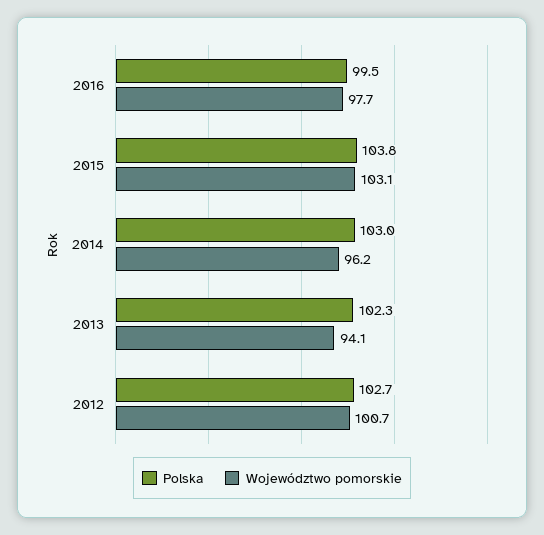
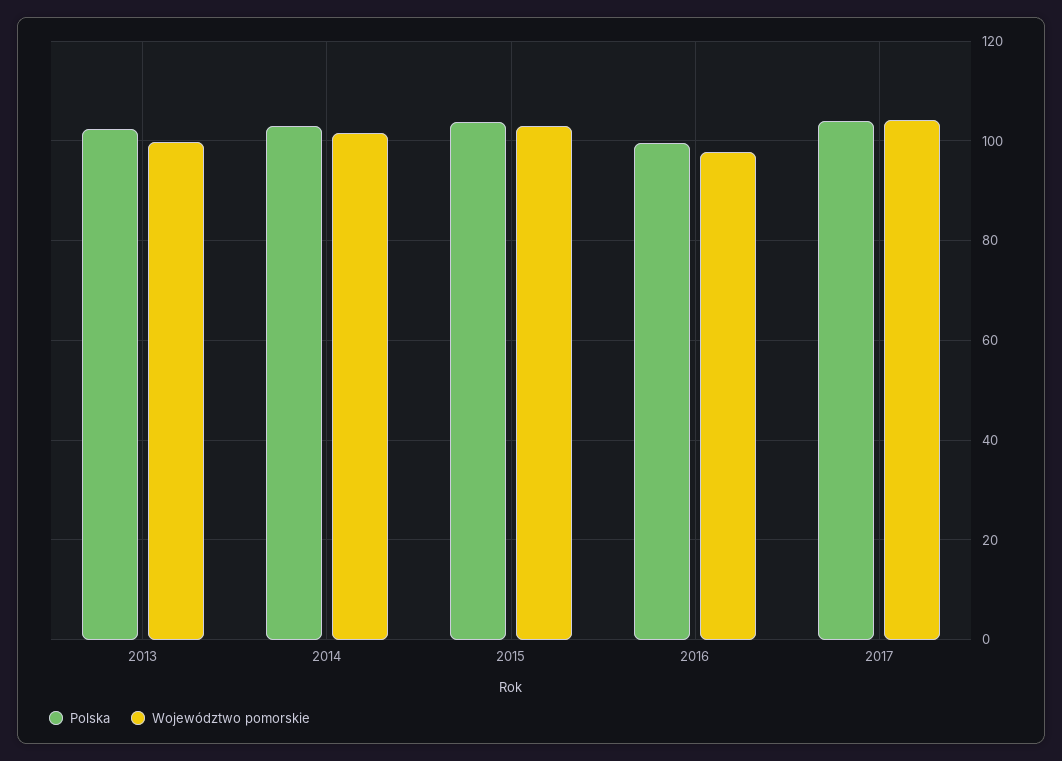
Województwo pomorskie, 2014: 96.2 -> 102
Województwo pomorskie, 2013: 94.1 -> 100
Polska, 2012: 102.7 -> none
Województwo pomorskie, 2012: 100.7 -> none
Polska, 2017: none -> 104
Województwo pomorskie, 2017: none -> 104

